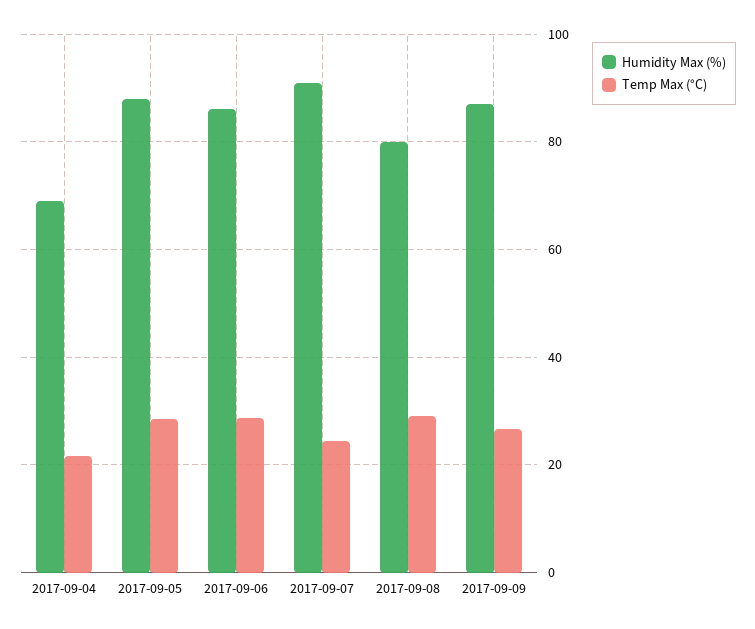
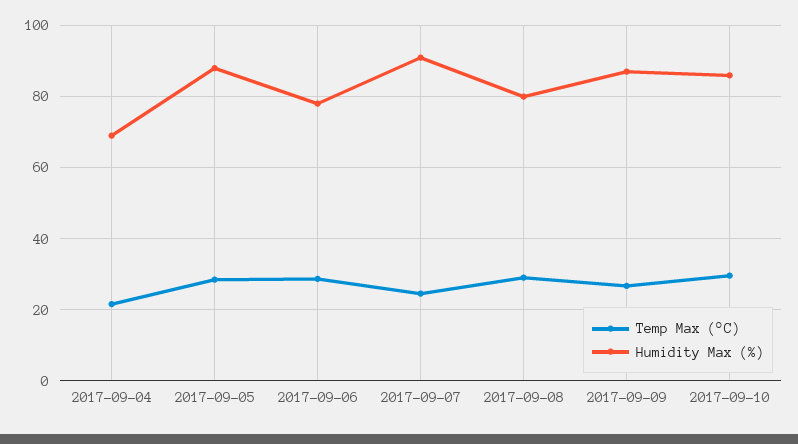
Humidity Max (%), 2017-09-06: 86 -> 78
Temp Max (°C), 2017-09-10: none -> 30
Humidity Max (%), 2017-09-10: none -> 86

